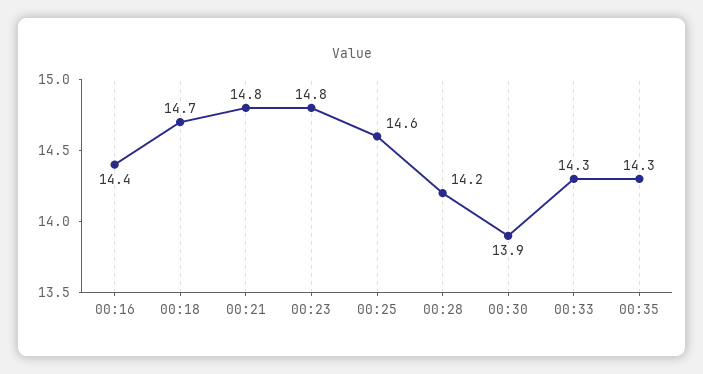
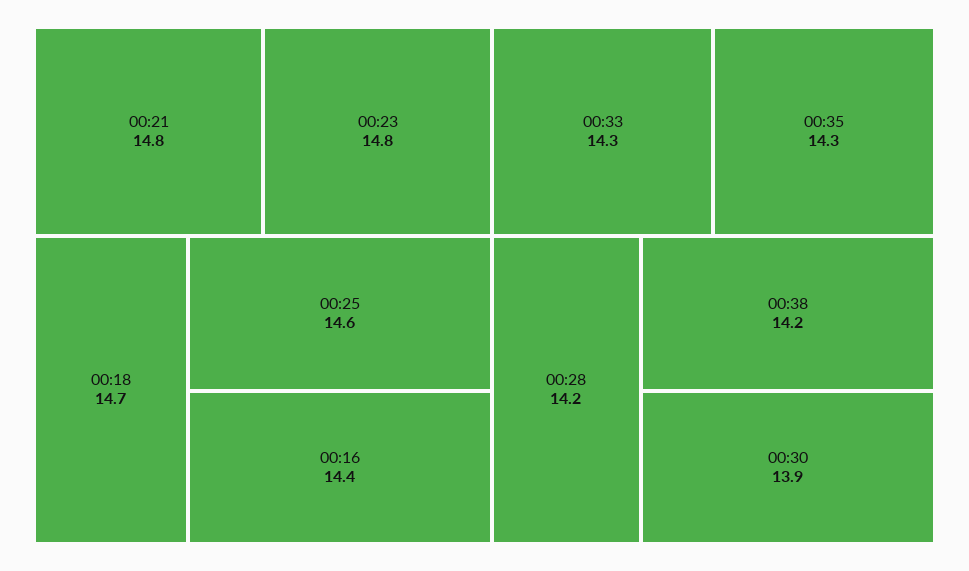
00:38: none -> 14.2

